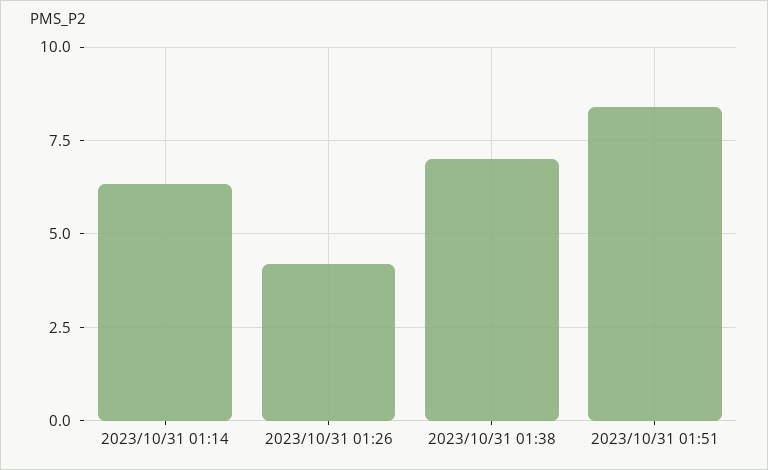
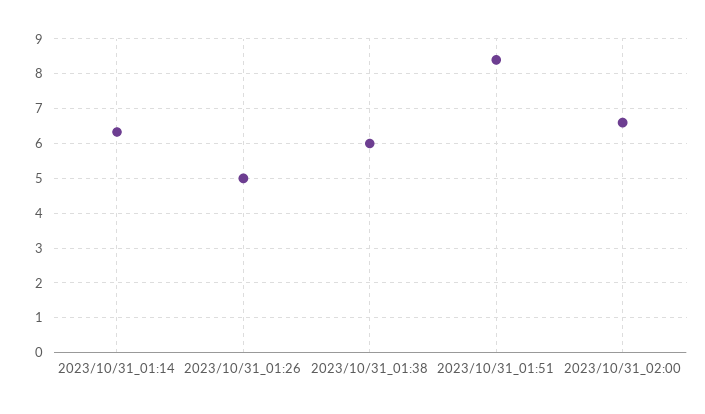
2023/10/31 01:26: 4.25 -> 5
2023/10/31 01:38: 7 -> 6
2023/10/31_02:00: none -> 6.6

